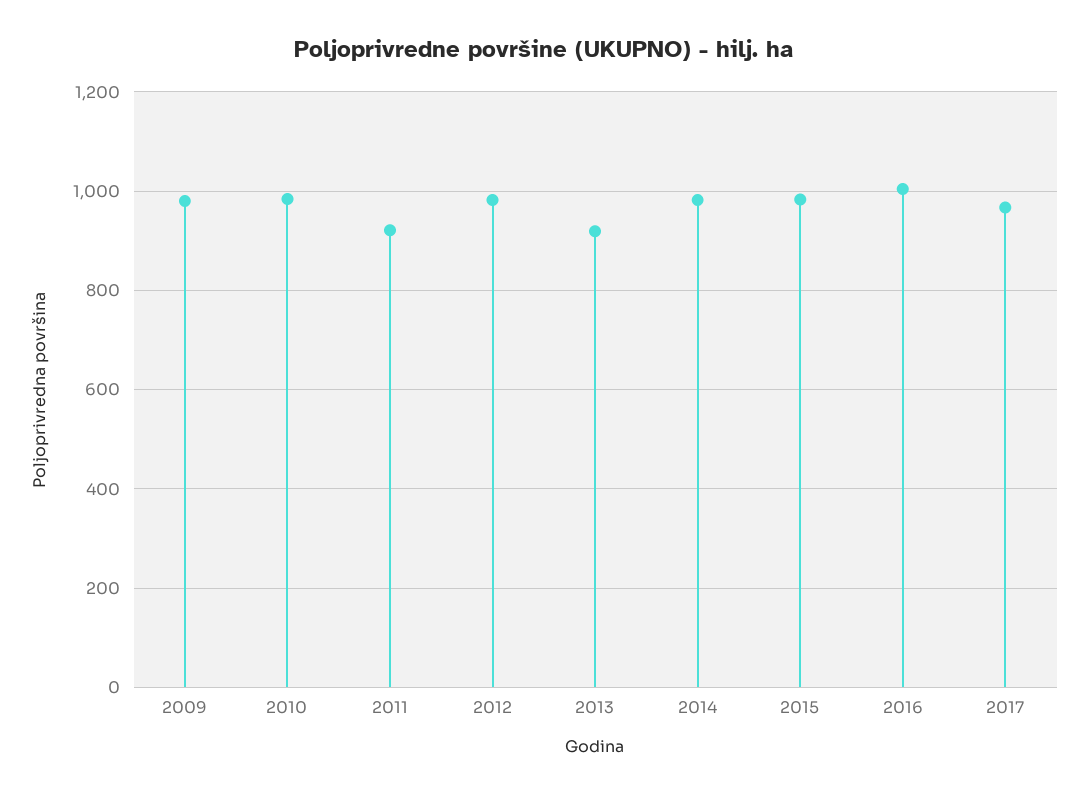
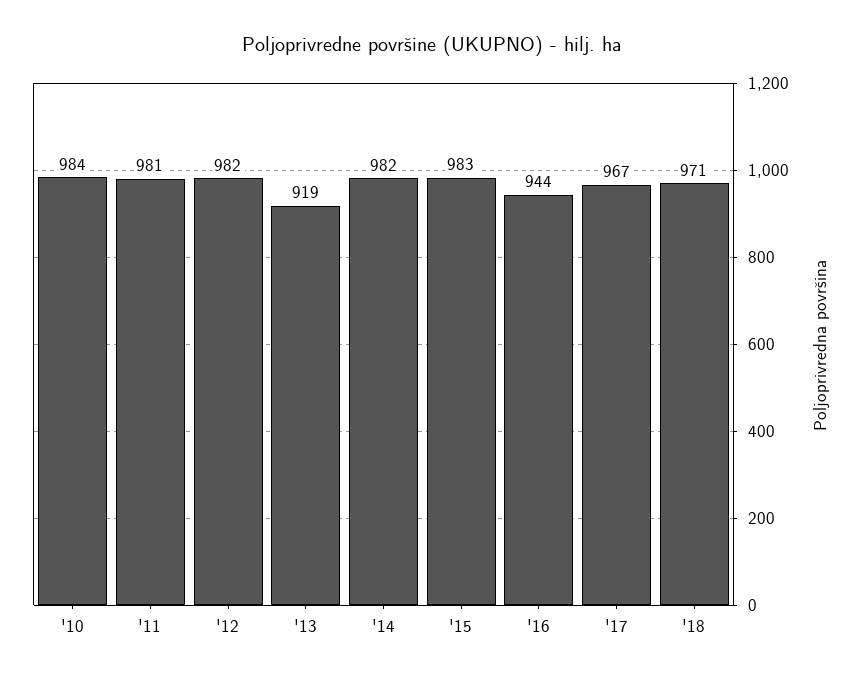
2009: 980 -> none
2011: 920 -> 981
2016: 1000 -> 944
'18: none -> 971

